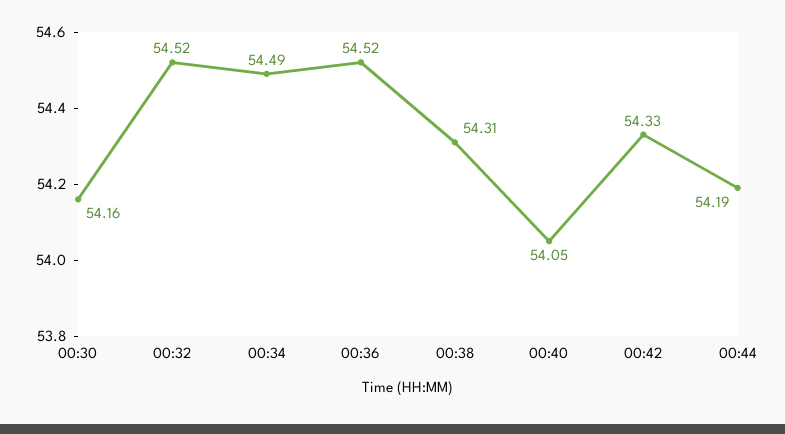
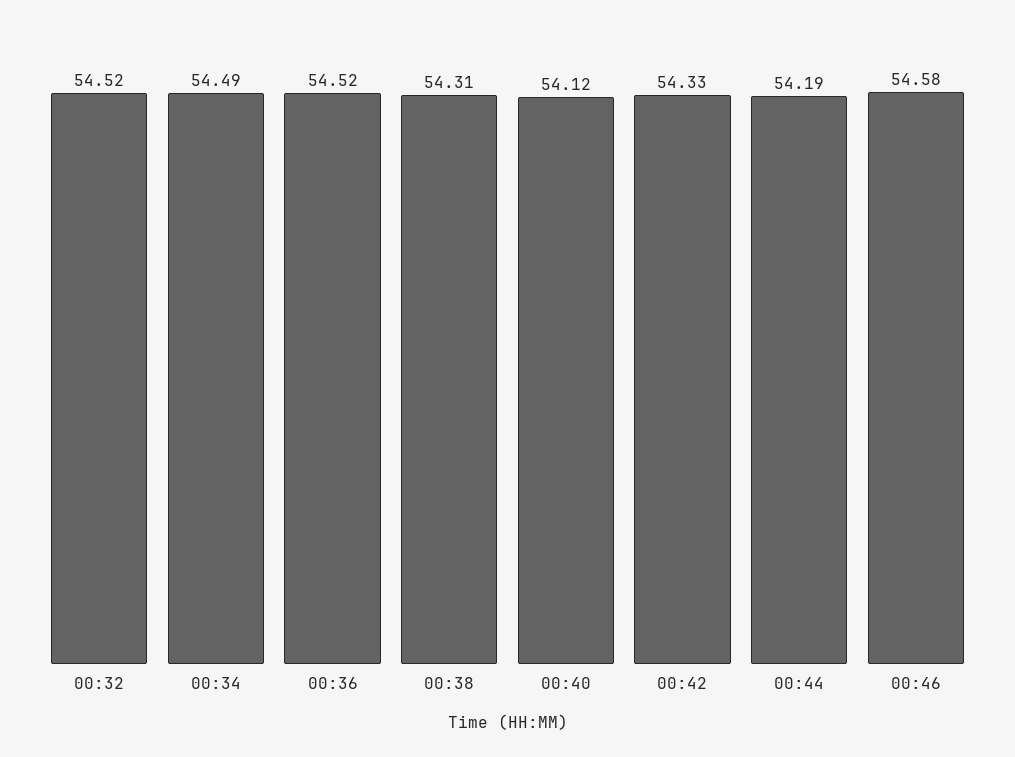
00:30: 54.16 -> none
00:40: 54.05 -> 54.12
00:46: none -> 54.58

